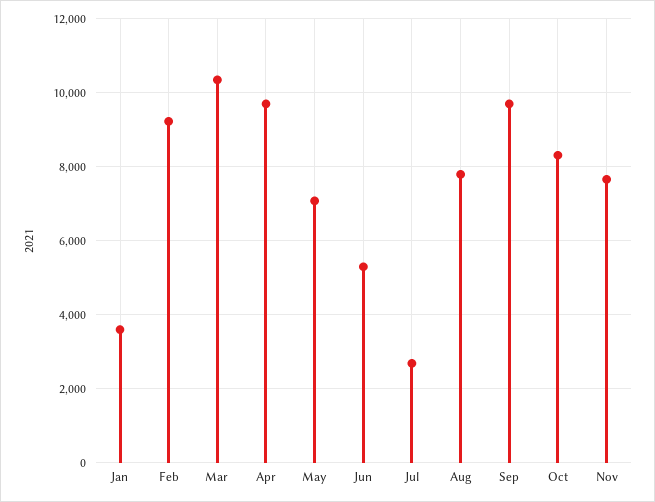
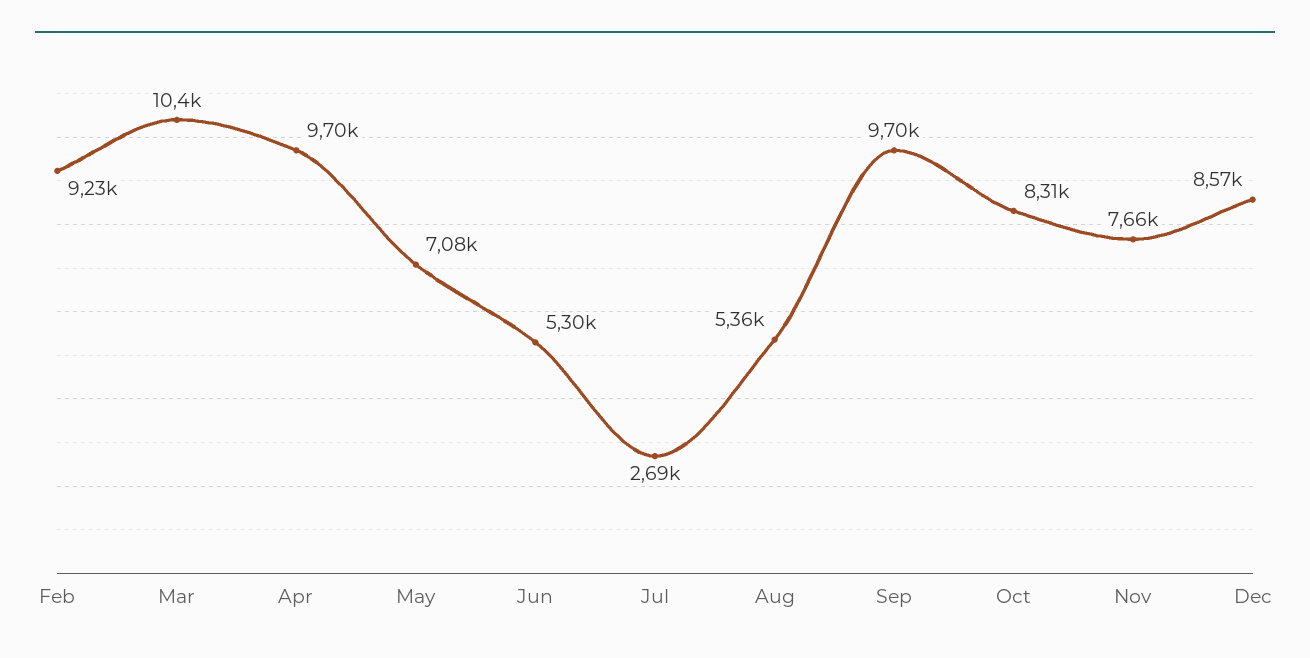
Jan: 3600 -> none
Aug: 7800 -> 5360
Dec: none -> 8570

